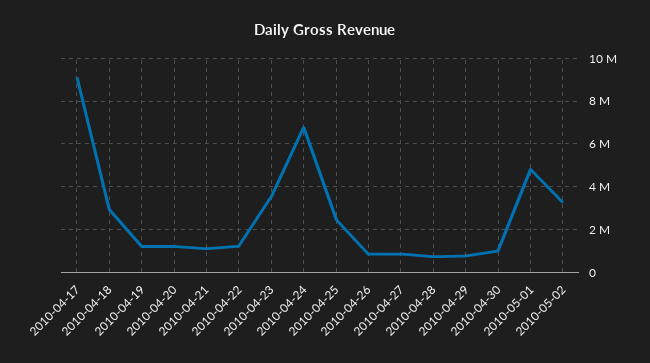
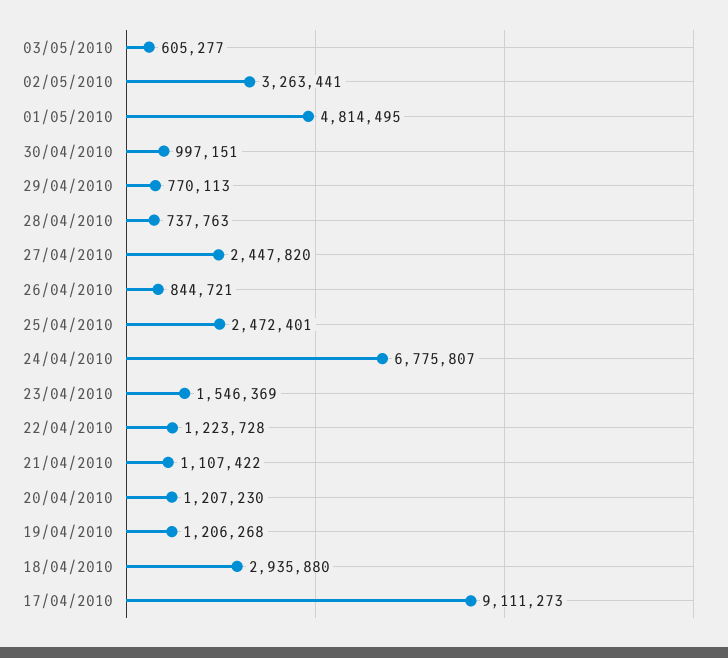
2010-04-23: 3500000 -> 1546369
2010-04-27: 1000000 -> 2447820
03/05/2010: none -> 605277

